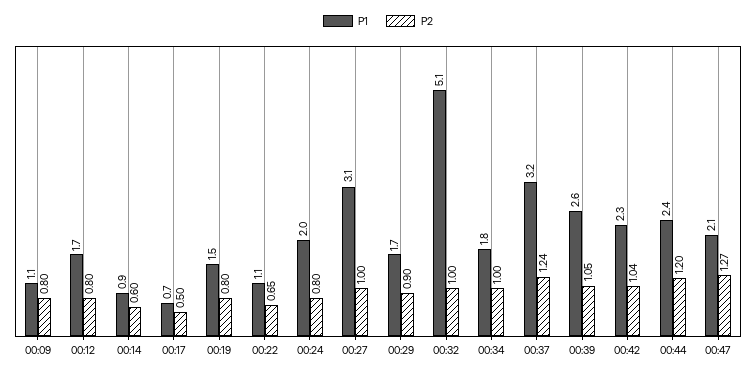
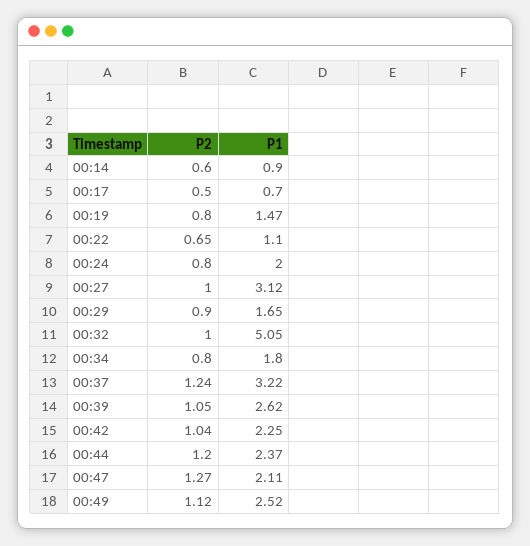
P1, 00:09: 1.1 -> none
P2, 00:09: 0.8 -> none
P1, 00:12: 1.7 -> none
P2, 00:12: 0.8 -> none
P2, 00:34: 1 -> 0.8
P2, 00:49: none -> 1.12
P1, 00:49: none -> 2.52

